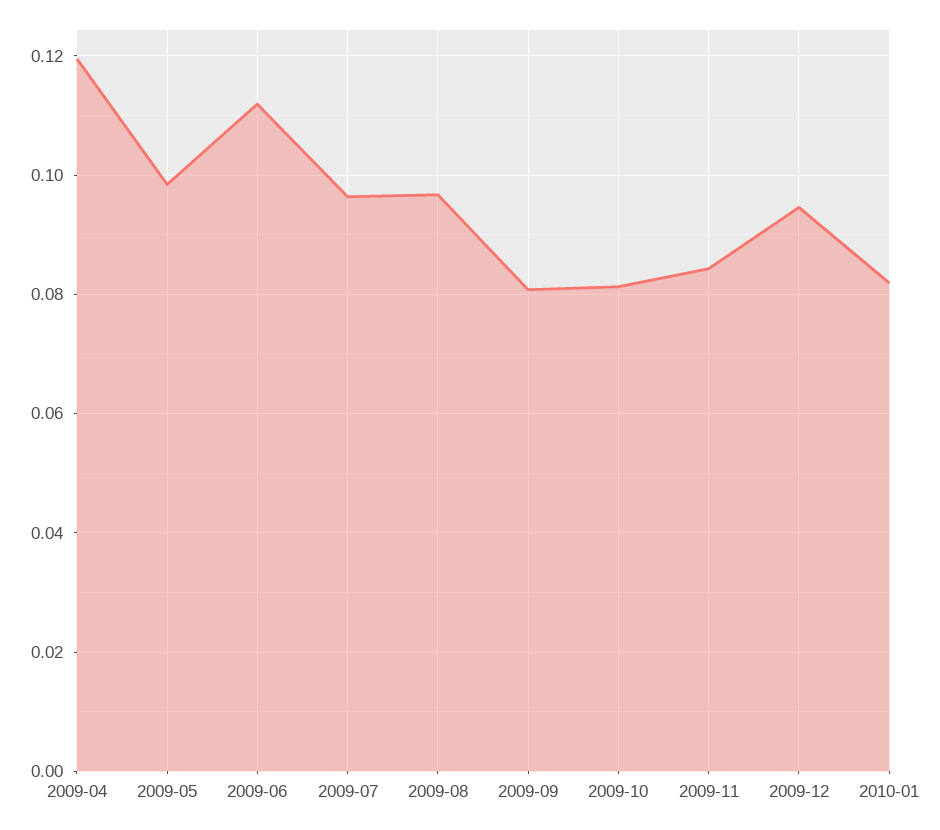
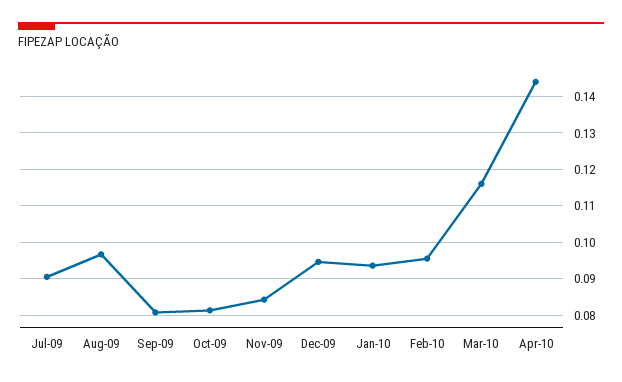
2009-04: 0.12 -> none
2009-05: 0.098 -> none
2009-06: 0.112 -> none
2009-07: 0.096 -> 0.09
2010-01: 0.082 -> 0.094
Feb-10: none -> 0.096
Mar-10: none -> 0.116
Apr-10: none -> 0.144

